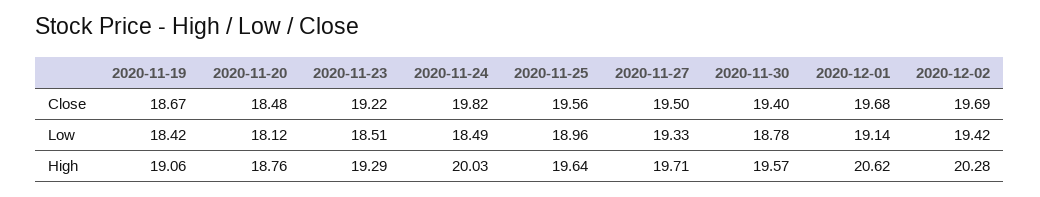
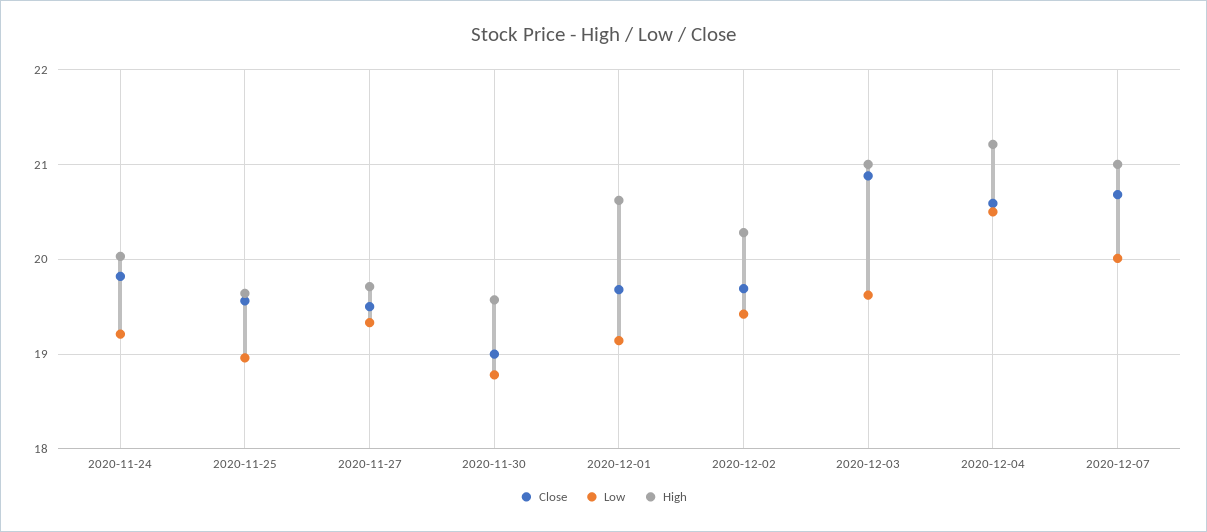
Close, 2020-11-19: 18.67 -> none
Close, 2020-11-20: 18.48 -> none
Close, 2020-11-23: 19.22 -> none
Close, 2020-11-30: 19.4 -> 19
Low, 2020-11-19: 18.42 -> none
Low, 2020-11-20: 18.12 -> none
Low, 2020-11-23: 18.51 -> none
Low, 2020-11-24: 18.49 -> 19.2
High, 2020-11-19: 19.06 -> none
High, 2020-11-20: 18.76 -> none
High, 2020-11-23: 19.29 -> none
Close, 2020-12-03: none -> 20.9
Low, 2020-12-03: none -> 19.6
High, 2020-12-03: none -> 21
Close, 2020-12-04: none -> 20.6
Low, 2020-12-04: none -> 20.5
High, 2020-12-04: none -> 21.2
Close, 2020-12-07: none -> 20.7
Low, 2020-12-07: none -> 20
High, 2020-12-07: none -> 21

